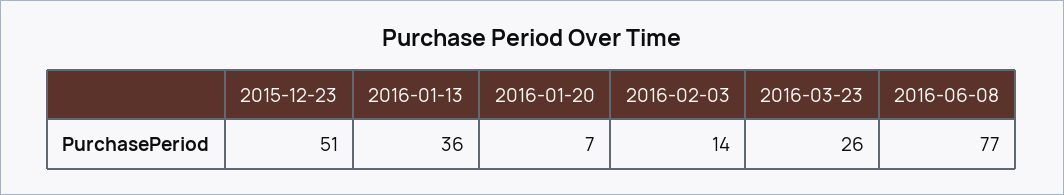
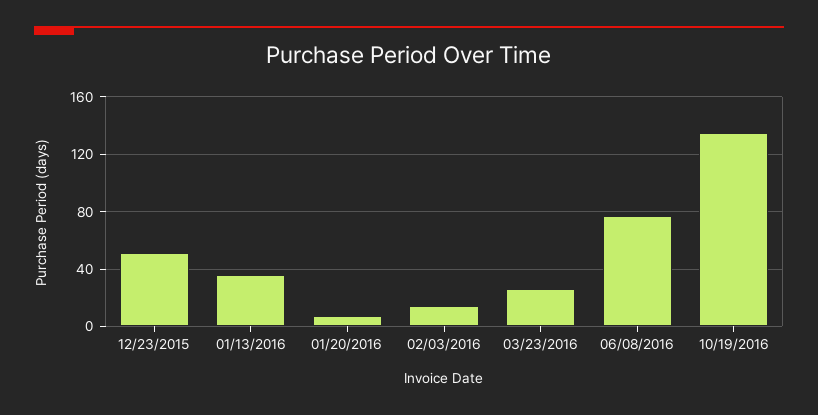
10/19/2016: none -> 135

